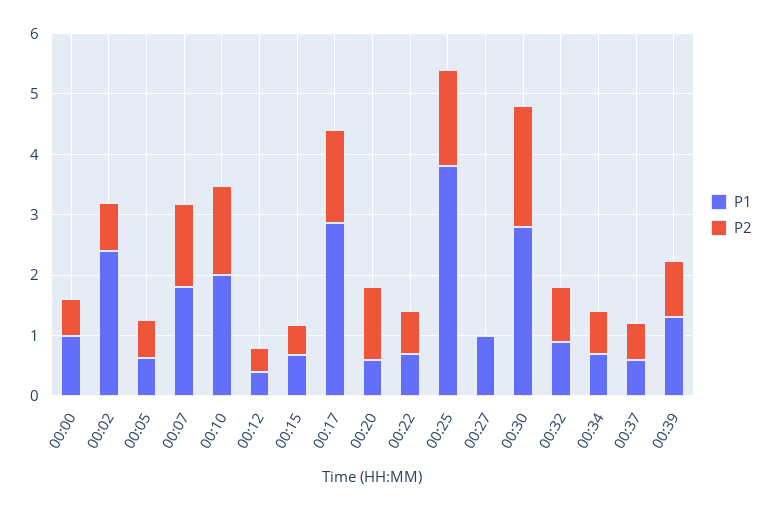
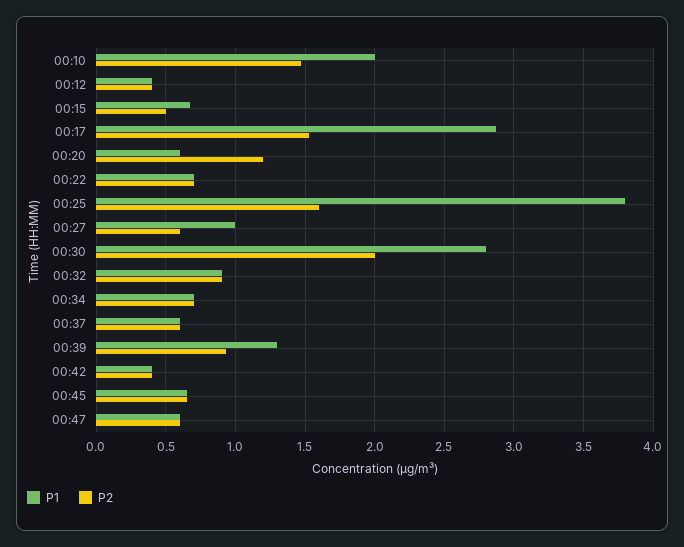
P1, 00:00: 1 -> none
P2, 00:00: 0.6 -> none
P1, 00:02: 2.4 -> none
P2, 00:02: 0.8 -> none
P1, 00:05: 0.6 -> none
P2, 00:05: 0.6 -> none
P1, 00:07: 1.8 -> none
P2, 00:07: 1.4 -> none
P2, 00:27: 0 -> 0.6
P1, 00:42: none -> 0.4
P2, 00:42: none -> 0.4
P1, 00:45: none -> 0.65
P2, 00:45: none -> 0.65
P1, 00:47: none -> 0.6
P2, 00:47: none -> 0.6

